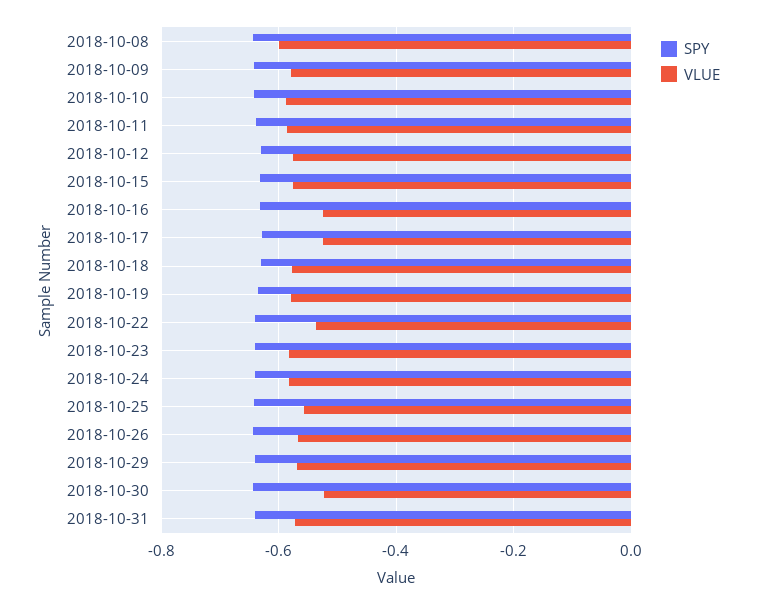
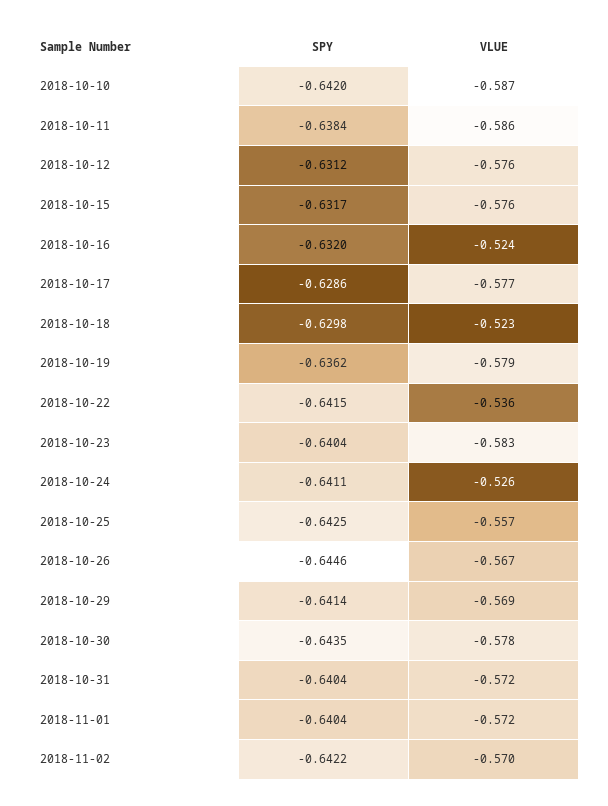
SPY, 2018-10-08: -0.64 -> none
VLUE, 2018-10-08: -0.6 -> none
SPY, 2018-10-09: -0.64 -> none
VLUE, 2018-10-09: -0.58 -> none
VLUE, 2018-10-17: -0.52 -> -0.577
VLUE, 2018-10-18: -0.58 -> -0.523
VLUE, 2018-10-24: -0.58 -> -0.526
VLUE, 2018-10-30: -0.52 -> -0.578
SPY, 2018-11-01: none -> -0.6404
VLUE, 2018-11-01: none -> -0.572
SPY, 2018-11-02: none -> -0.6422
VLUE, 2018-11-02: none -> -0.57

